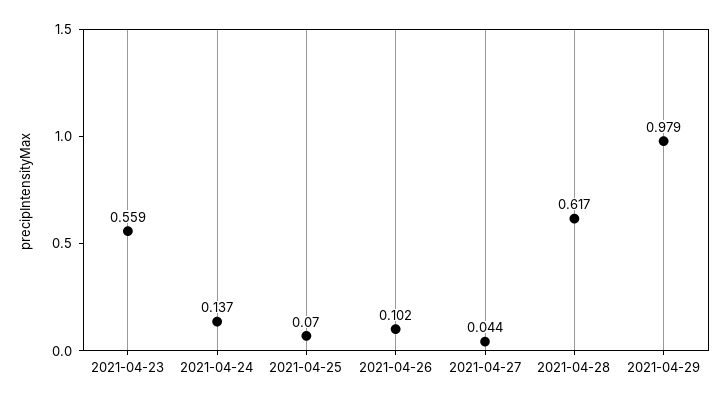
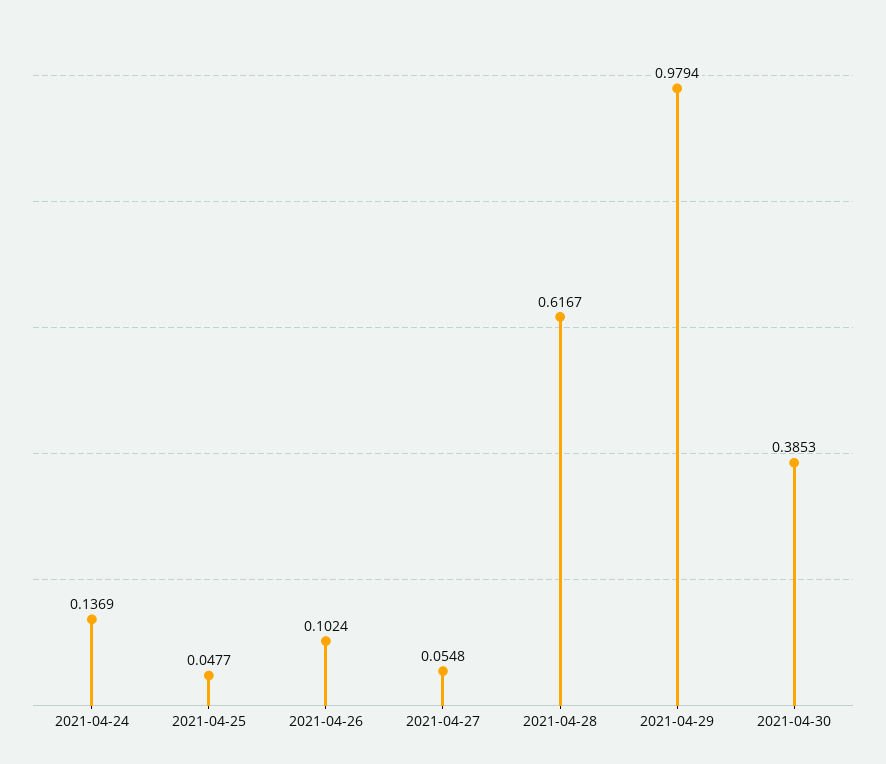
2021-04-23: 0.559 -> none
2021-04-25: 0.07 -> 0.0477
2021-04-27: 0.044 -> 0.0548
2021-04-30: none -> 0.3853

